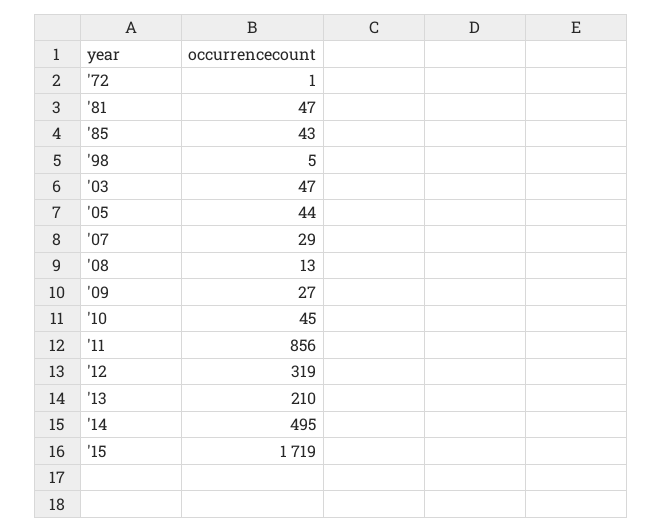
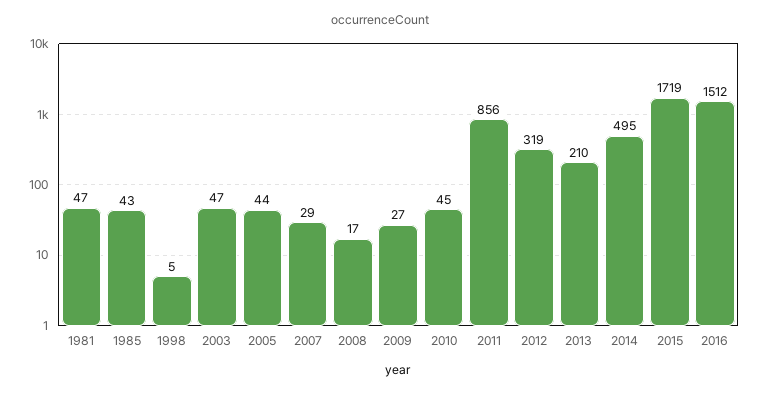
'72: 1 -> none
'08: 13 -> 17
2016: none -> 1512

